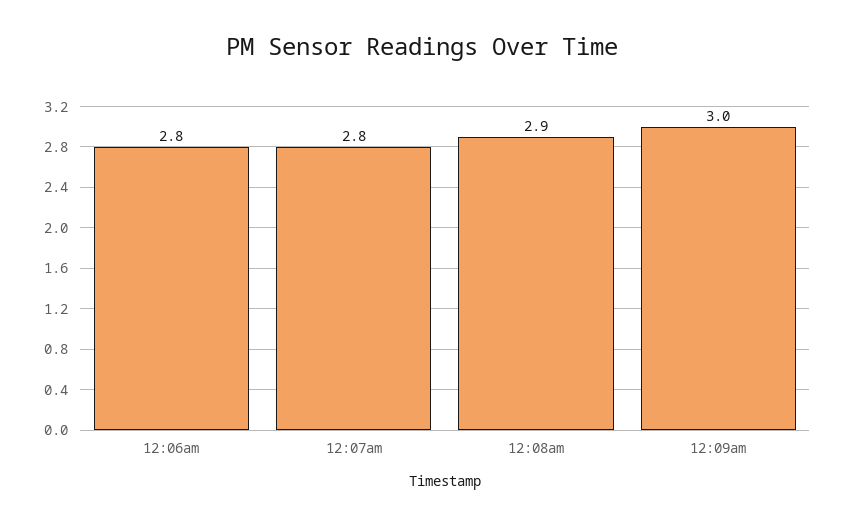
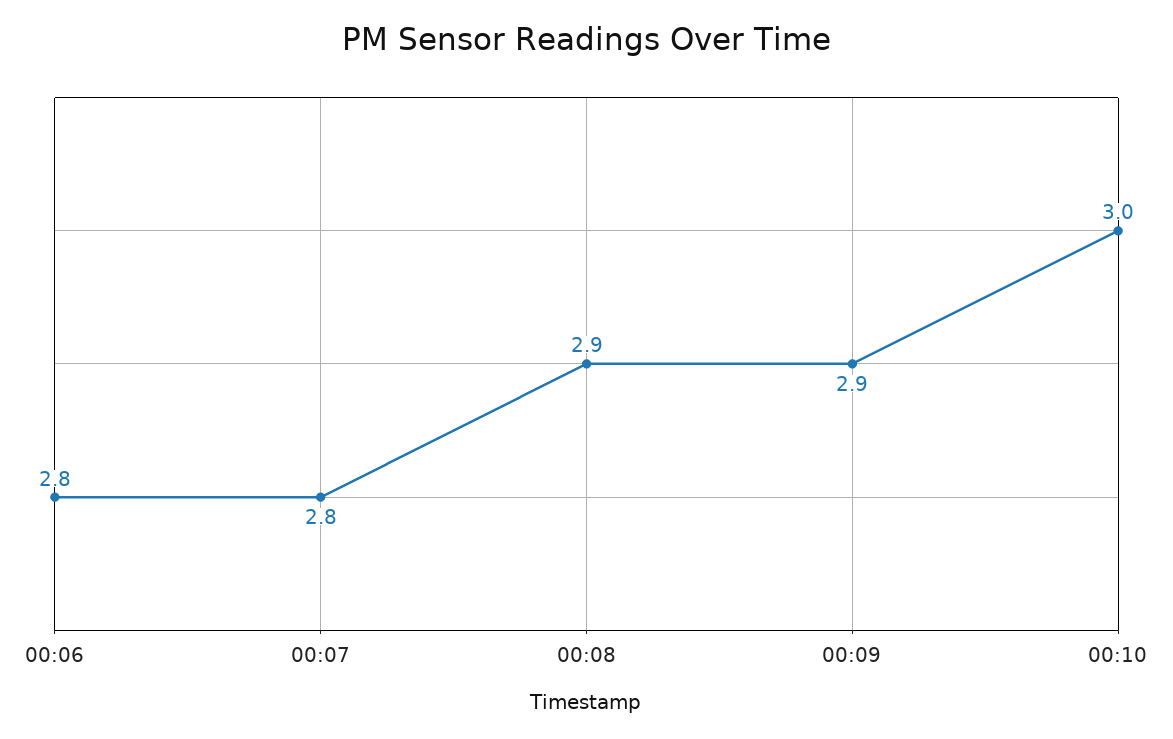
12:09am: 3 -> 2.9
00:10: none -> 3

